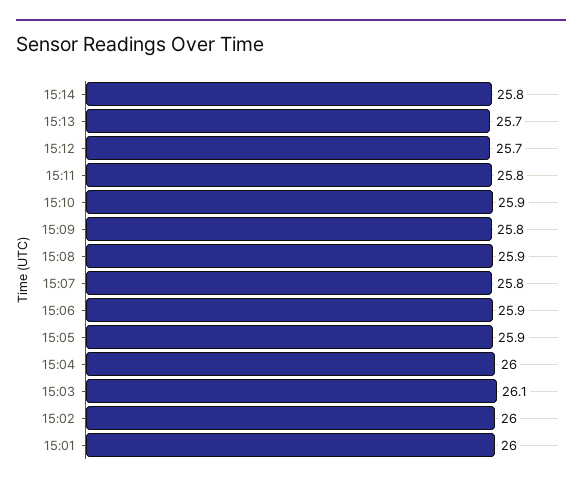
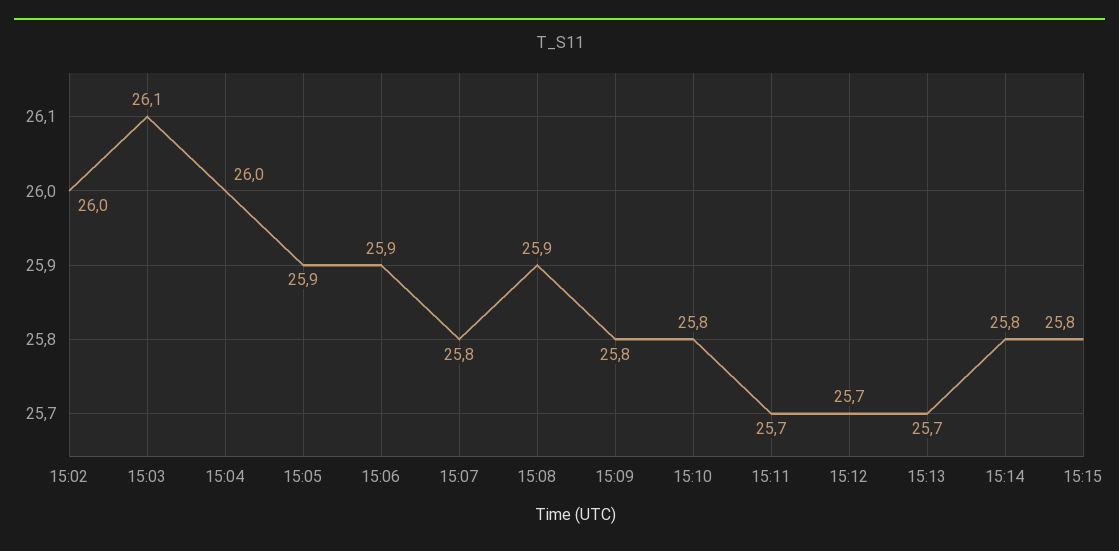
15:11: 25.8 -> 25.7
15:10: 25.9 -> 25.8
15:01: 26 -> none
15:15: none -> 25.8

